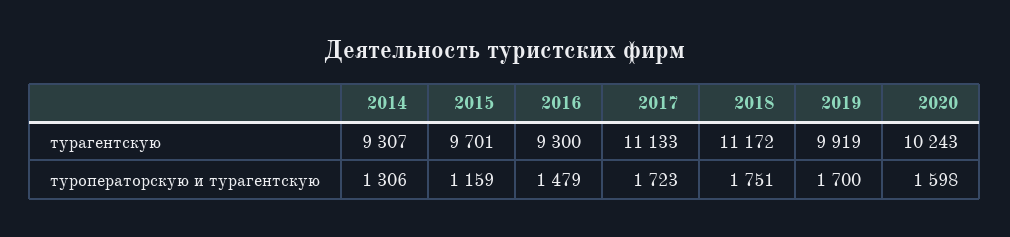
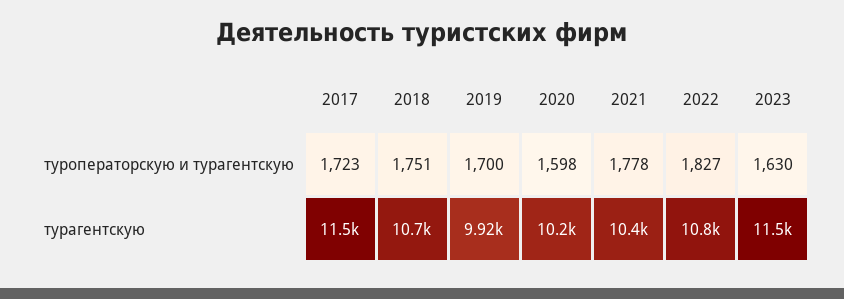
2014, турагентскую: 9307 -> none
2015, турагентскую: 9701 -> none
2016, турагентскую: 9300 -> none
2017, турагентскую: 11133 -> 11500
2018, турагентскую: 11172 -> 10700
2014, туроператорскую и турагентскую: 1306 -> none
2015, туроператорскую и турагентскую: 1159 -> none
2016, туроператорскую и турагентскую: 1479 -> none
2021, туроператорскую и турагентскую: none -> 1778
2022, туроператорскую и турагентскую: none -> 1827
2023, туроператорскую и турагентскую: none -> 1630
2021, турагентскую: none -> 10400
2022, турагентскую: none -> 10800
2023, турагентскую: none -> 11500

